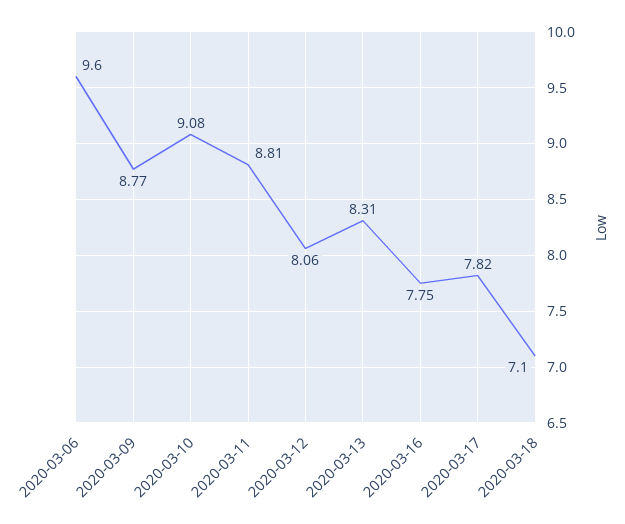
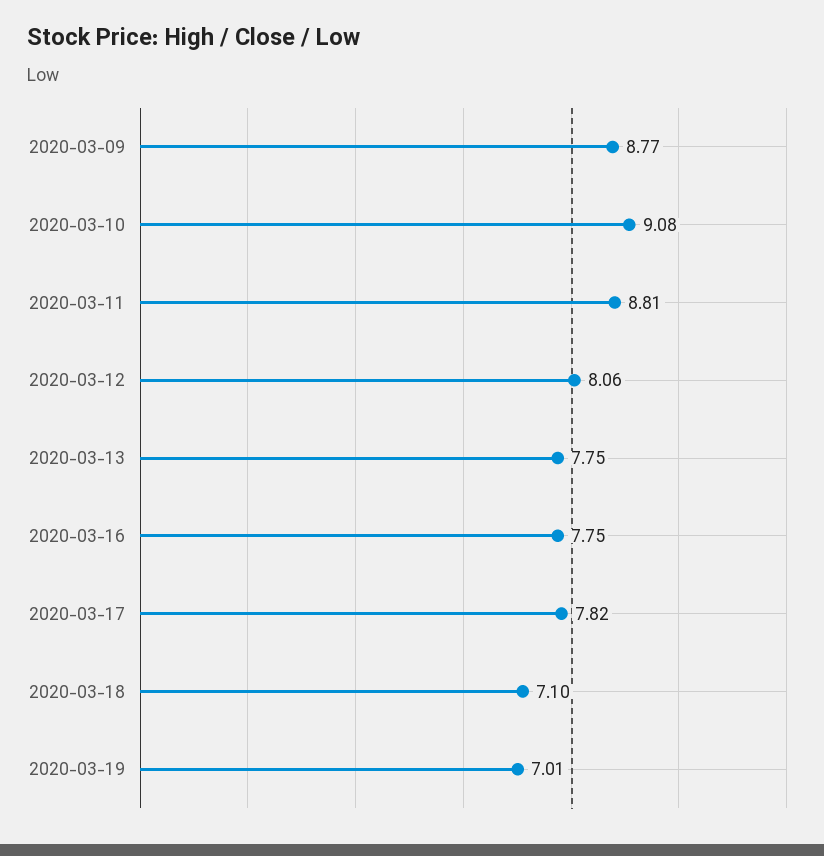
2020-03-06: 9.6 -> none
2020-03-13: 8.31 -> 7.75
2020-03-19: none -> 7.01

